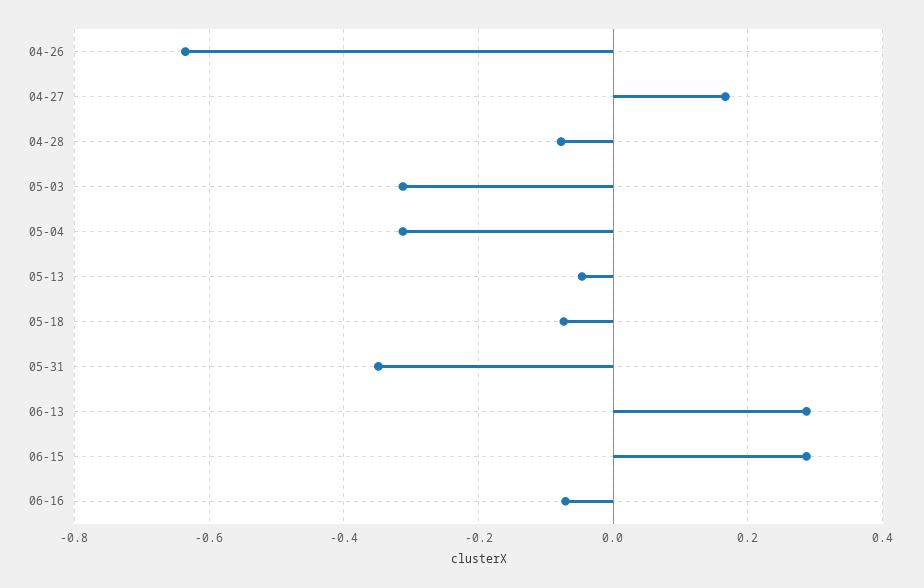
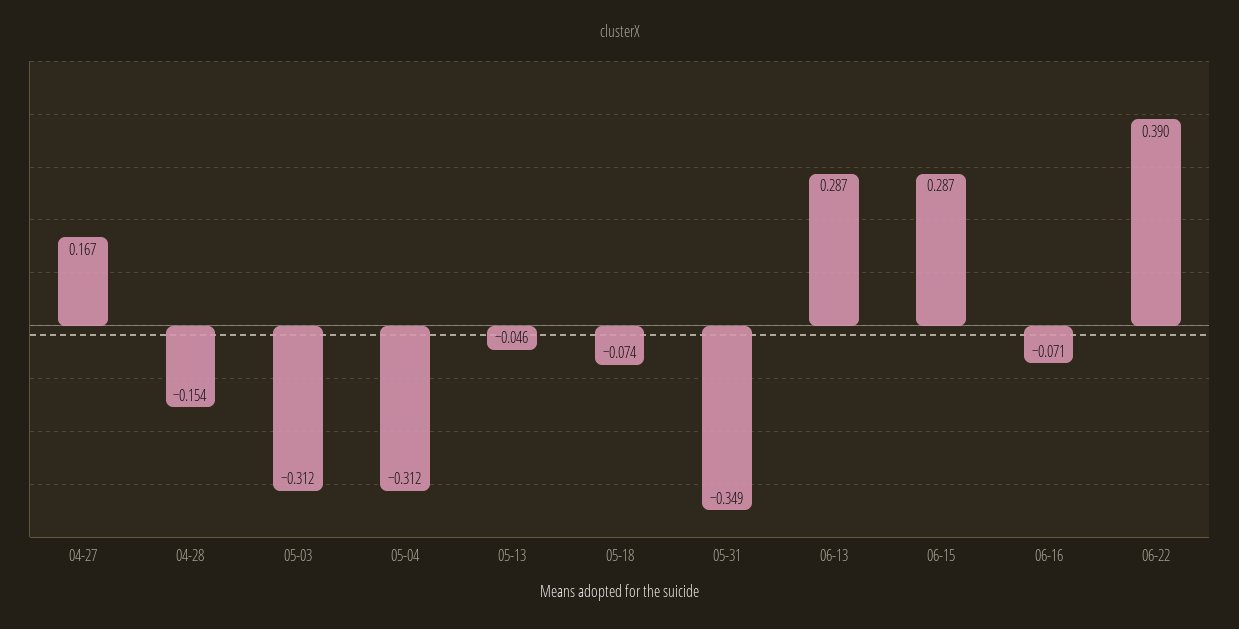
04-26: -0.64 -> none
04-28: -0.08 -> -0.154
06-22: none -> 0.39

